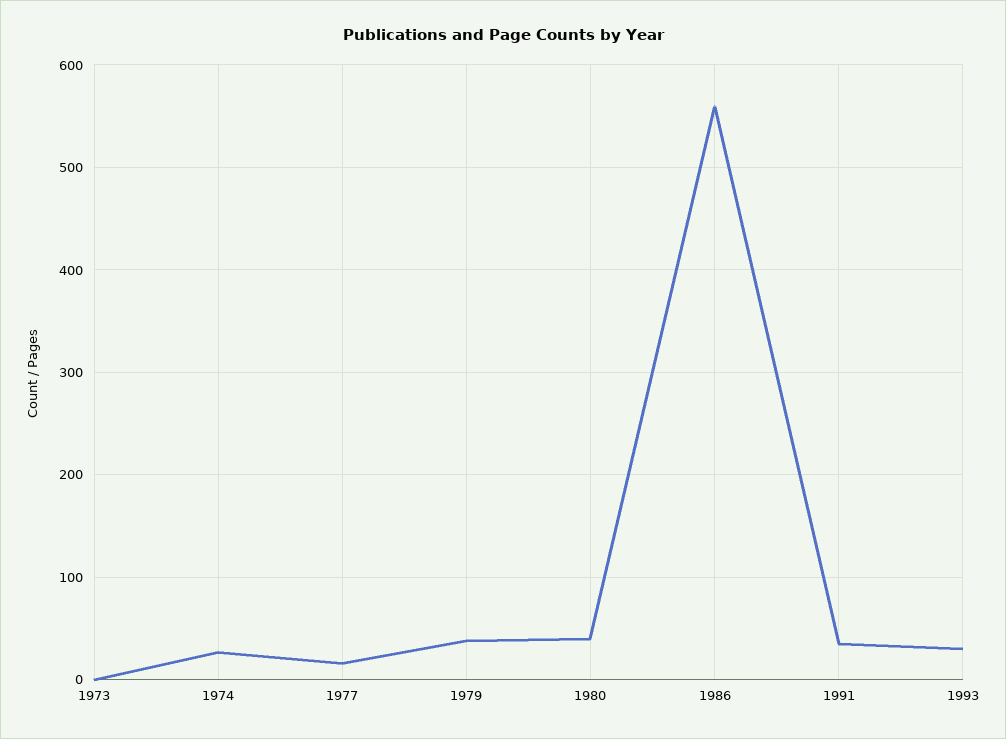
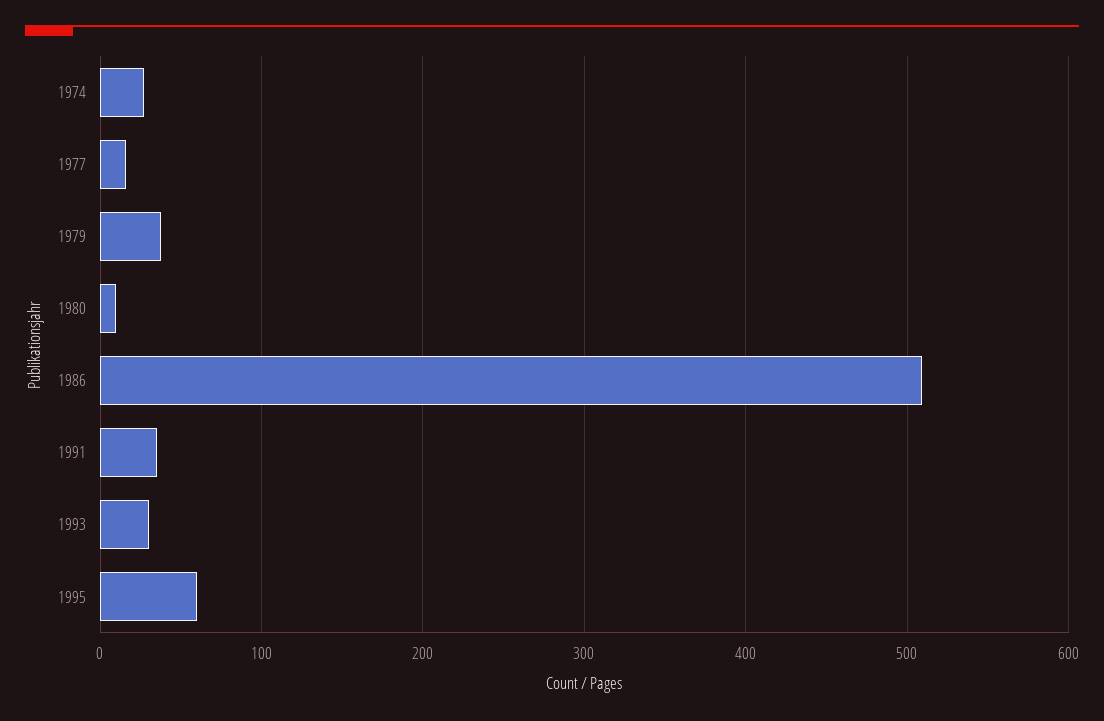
1973: 0 -> none
1980: 40 -> 10
1986: 560 -> 510
1995: none -> 60

